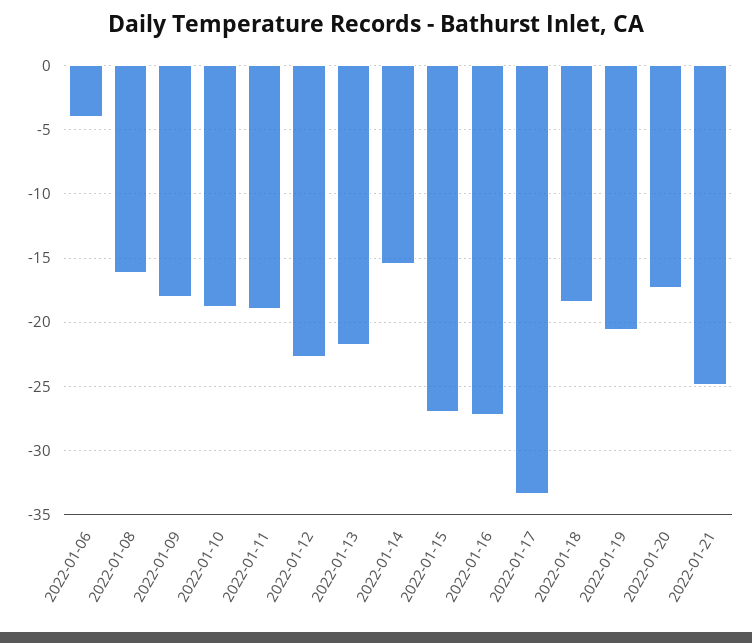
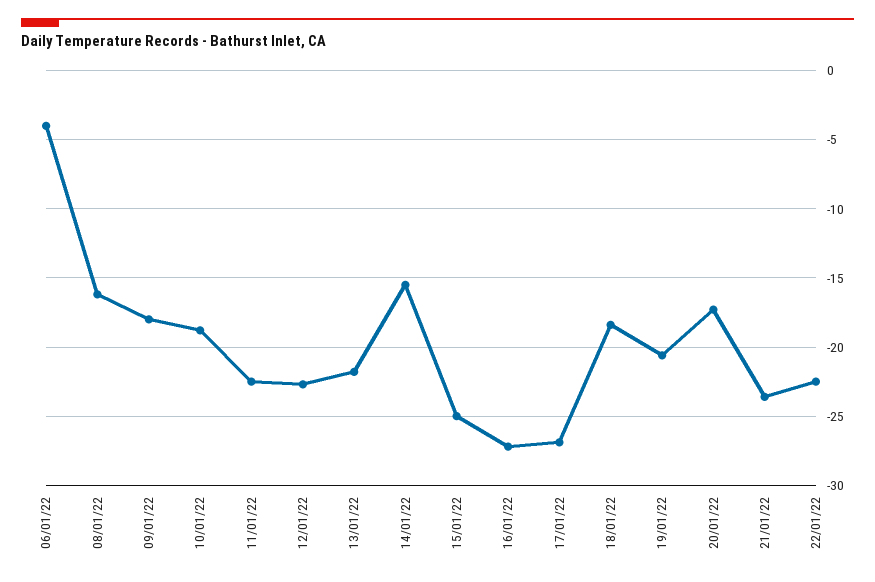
2022-01-11: -19 -> -22.5
2022-01-15: -27 -> -25
2022-01-17: -33.5 -> -27
2022-01-21: -25 -> -23.5
22/01/22: none -> -22.5

